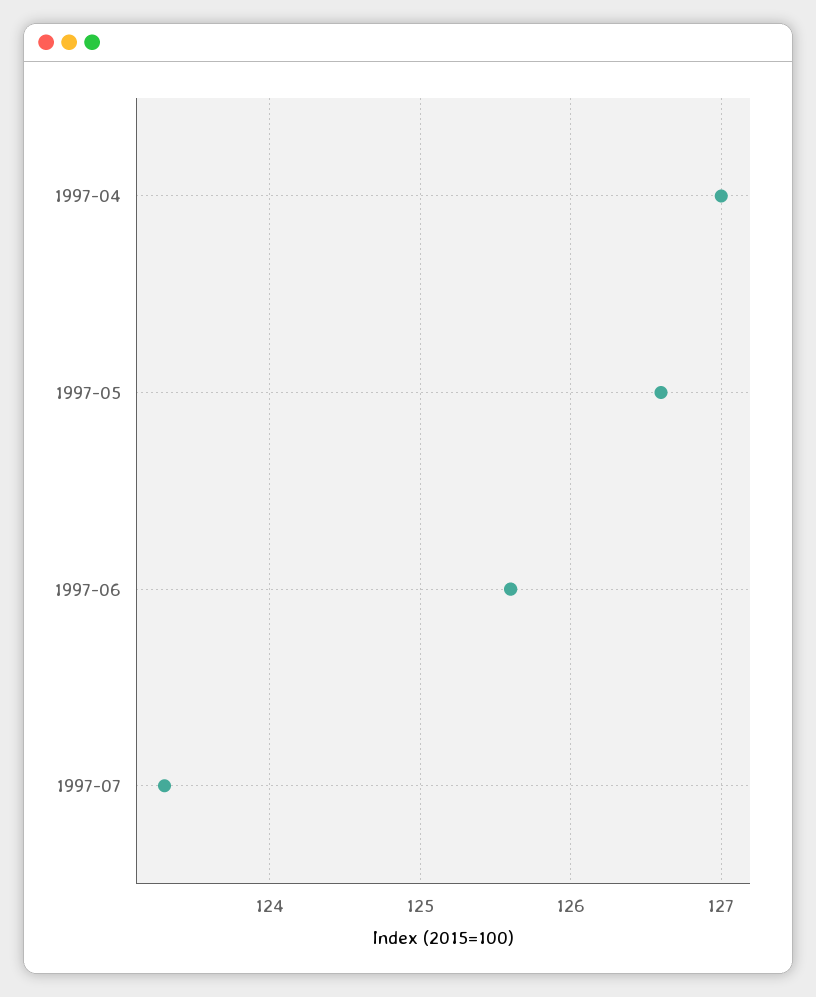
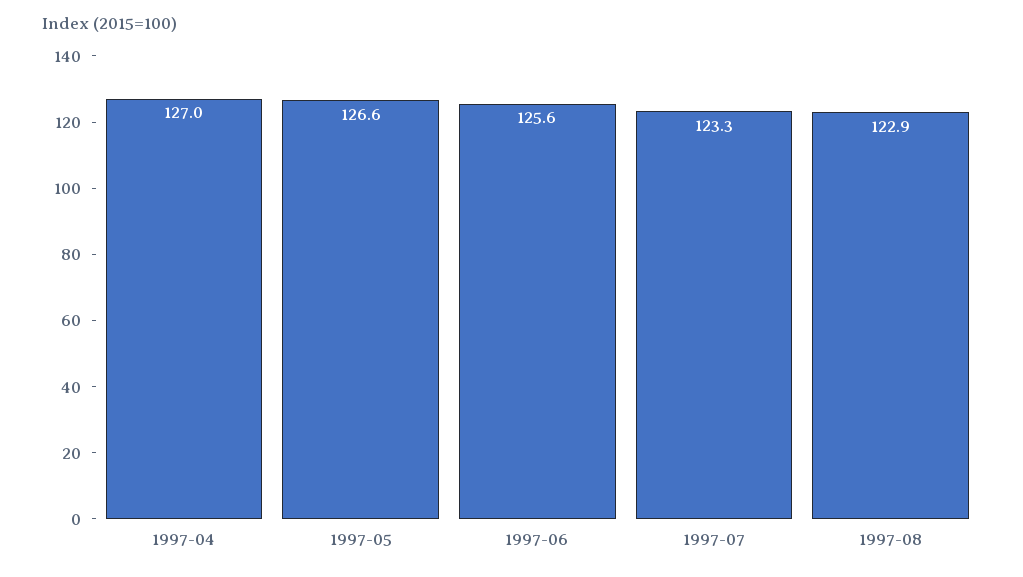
1997-08: none -> 122.9

